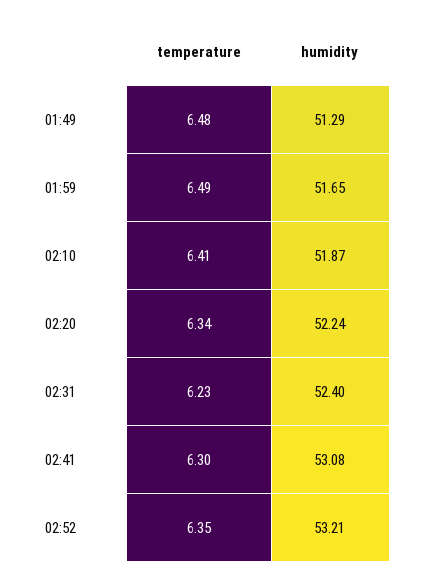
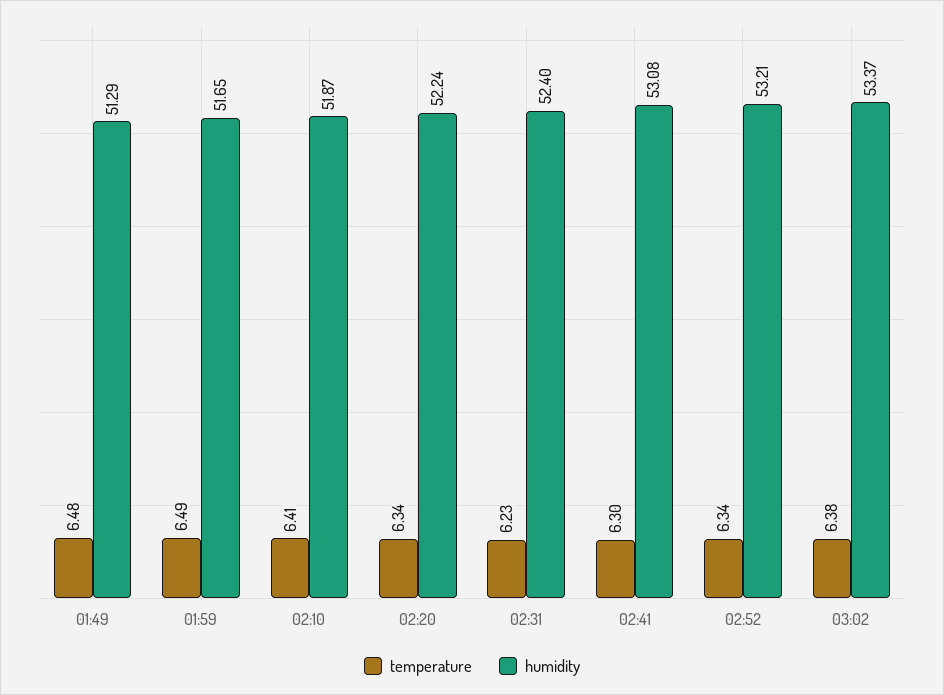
temperature, 02:52: 6.35 -> 6.34
temperature, 03:02: none -> 6.38
humidity, 03:02: none -> 53.37

